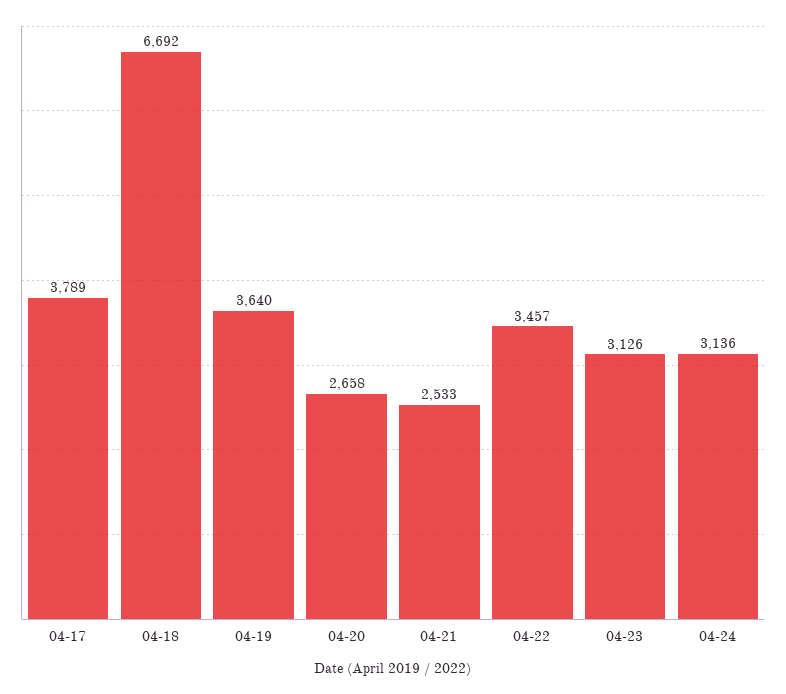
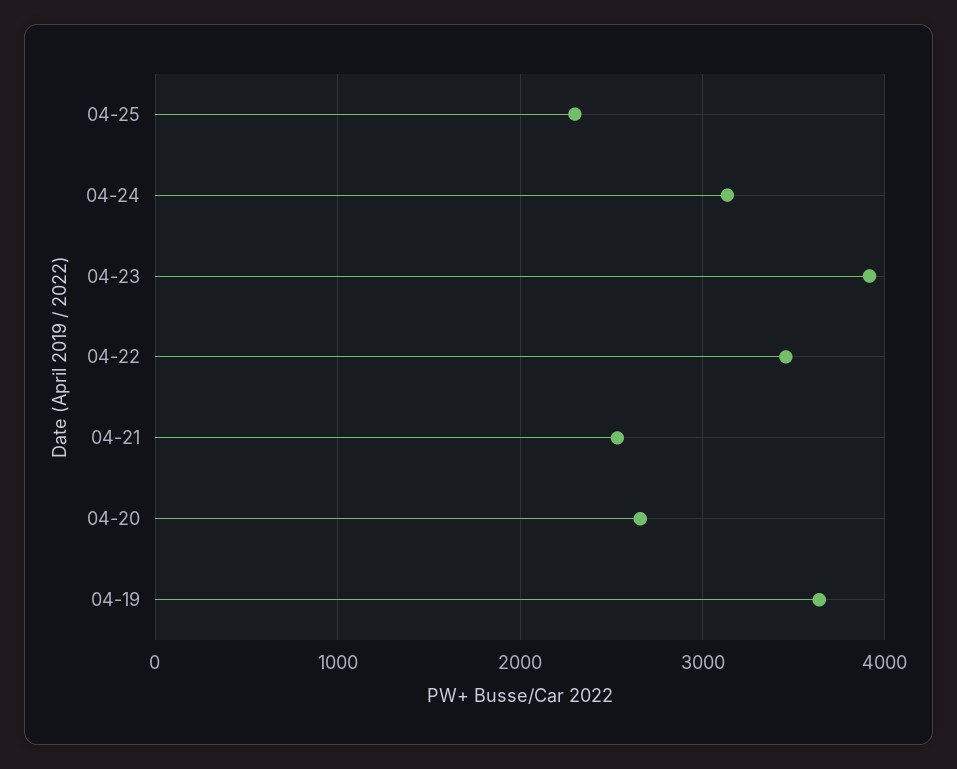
04-17: 3789 -> none
04-18: 6692 -> none
04-23: 3126 -> 3900
04-25: none -> 2300

